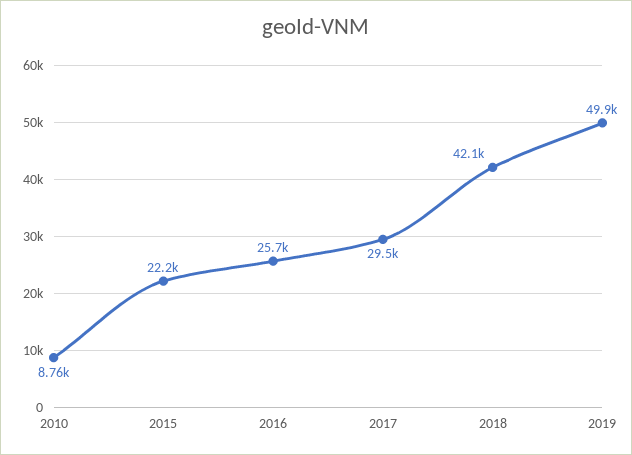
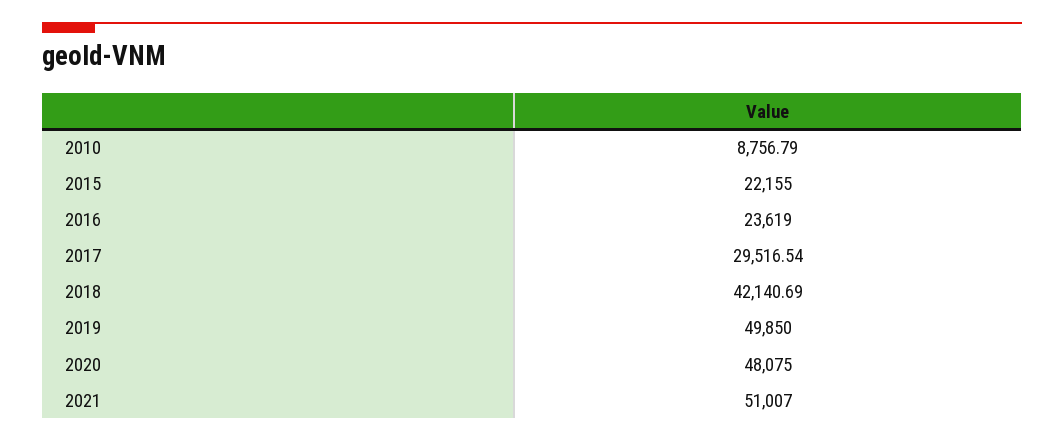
2016: 25700 -> 23619
2020: none -> 48075
2021: none -> 51007

